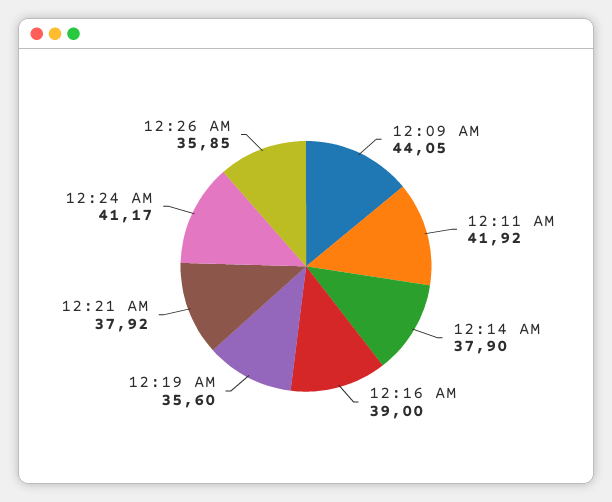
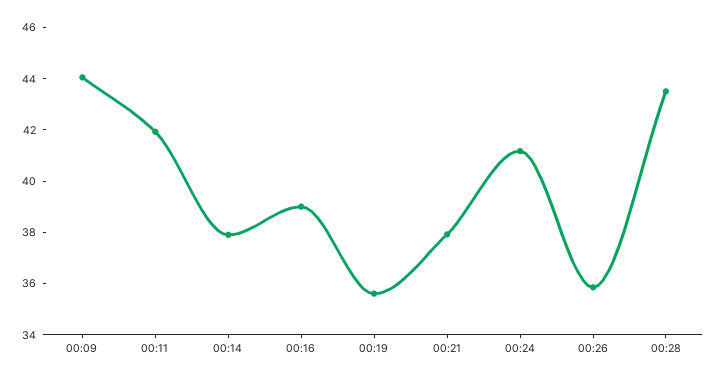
00:28: none -> 43.5

